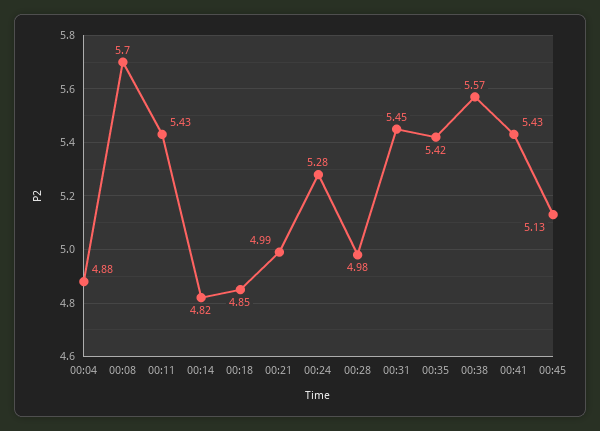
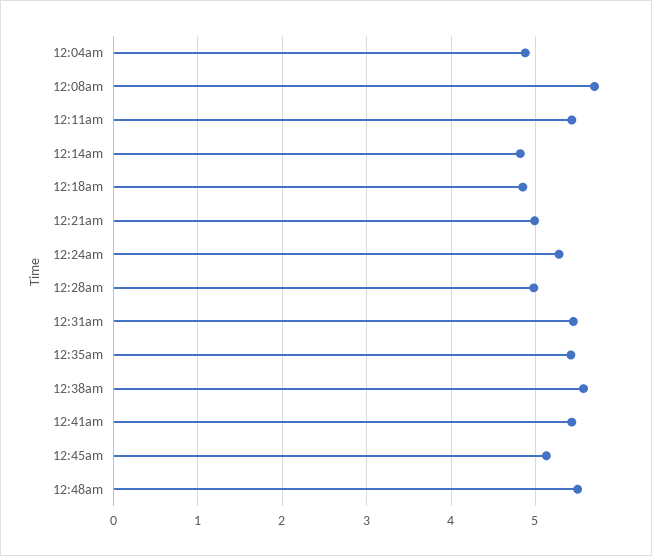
12:48am: none -> 5.5

